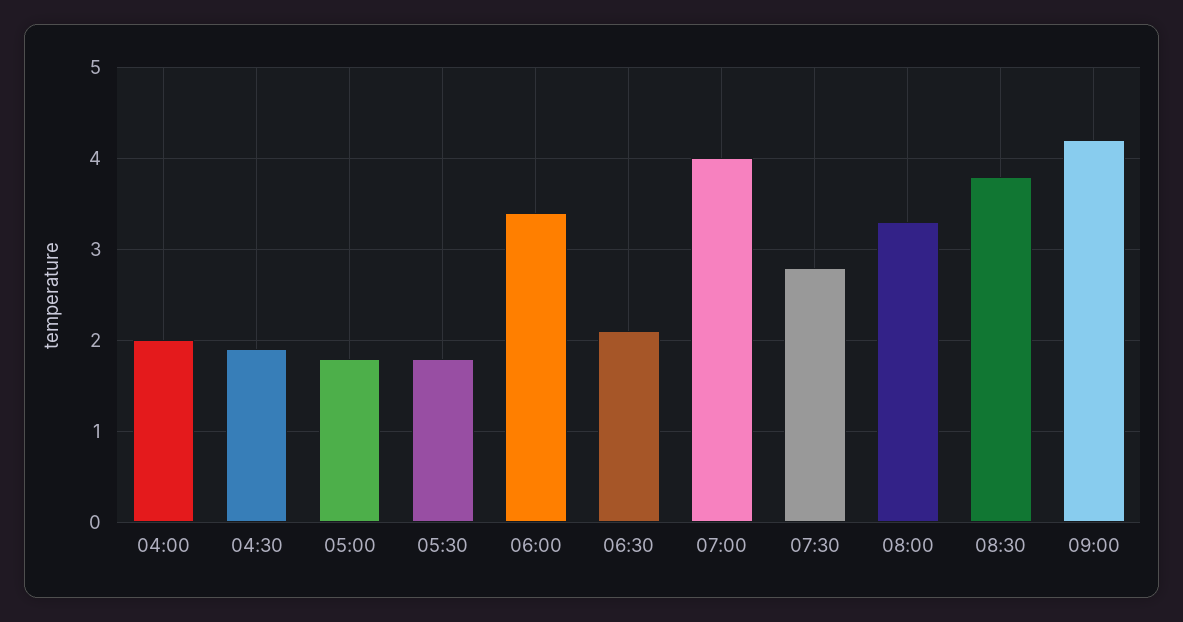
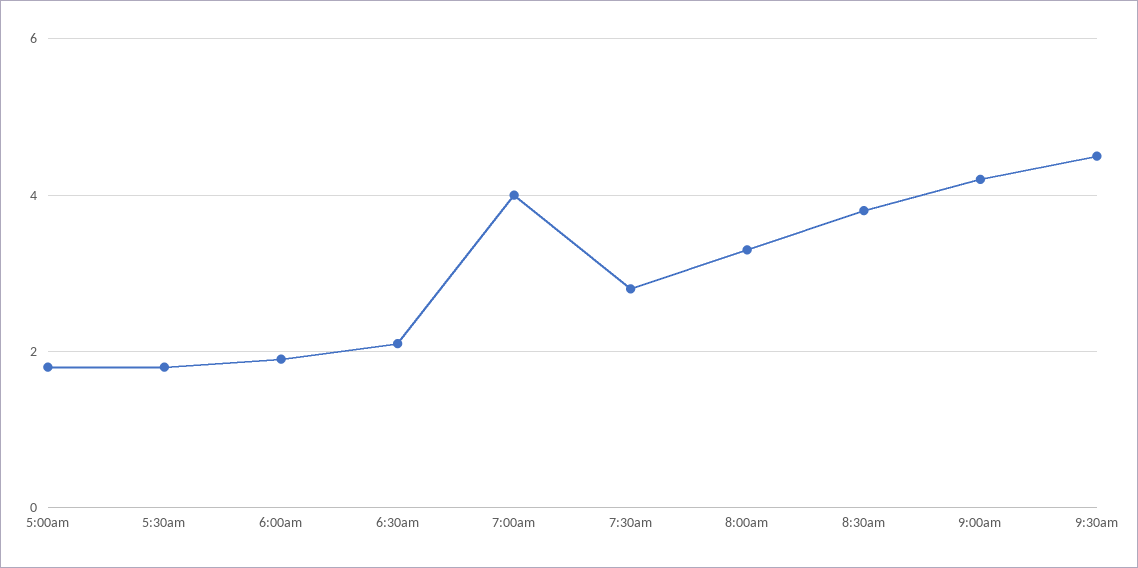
04:00: 2 -> none
04:30: 1.9 -> none
06:00: 3.4 -> 2
9:30am: none -> 4.5

